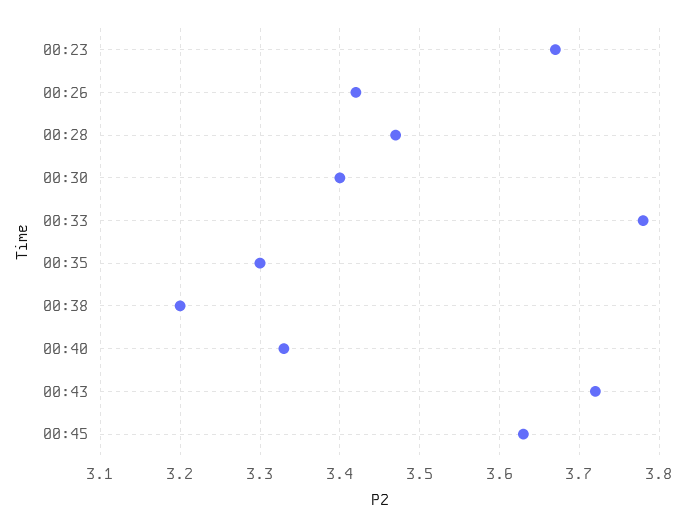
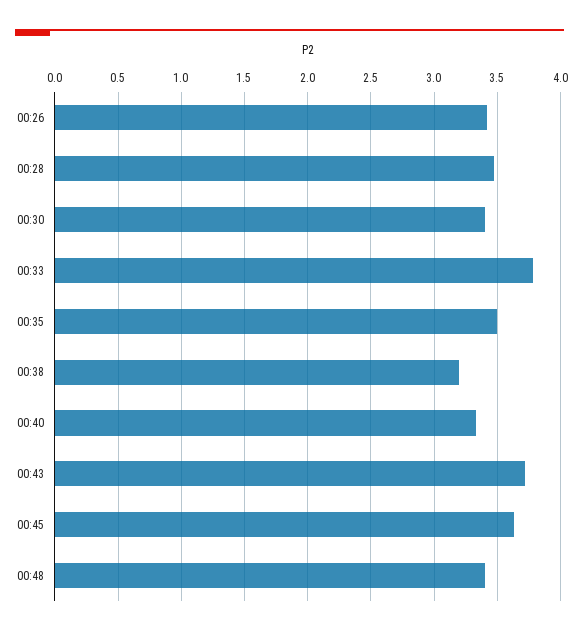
00:23: 3.67 -> none
00:35: 3.3 -> 3.5
00:48: none -> 3.4

